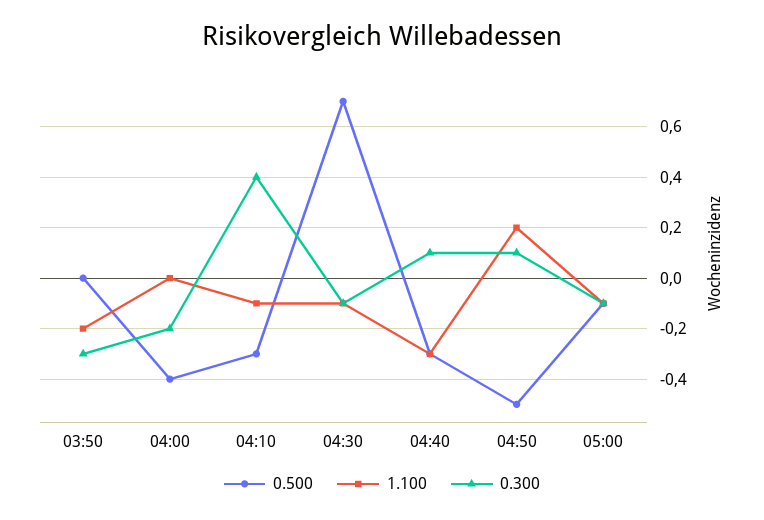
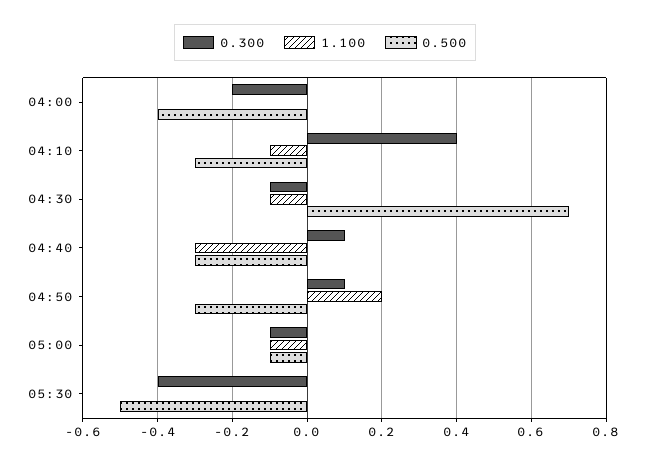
0.500, 03:50: 0 -> none
1.100, 03:50: -0.2 -> none
0.300, 03:50: -0.3 -> none
0.500, 04:50: -0.5 -> -0.3
0.300, 05:30: none -> -0.4
1.100, 05:30: none -> 0
0.500, 05:30: none -> -0.5

